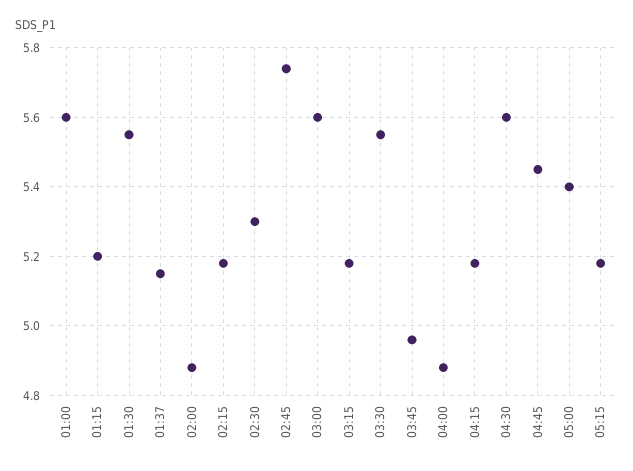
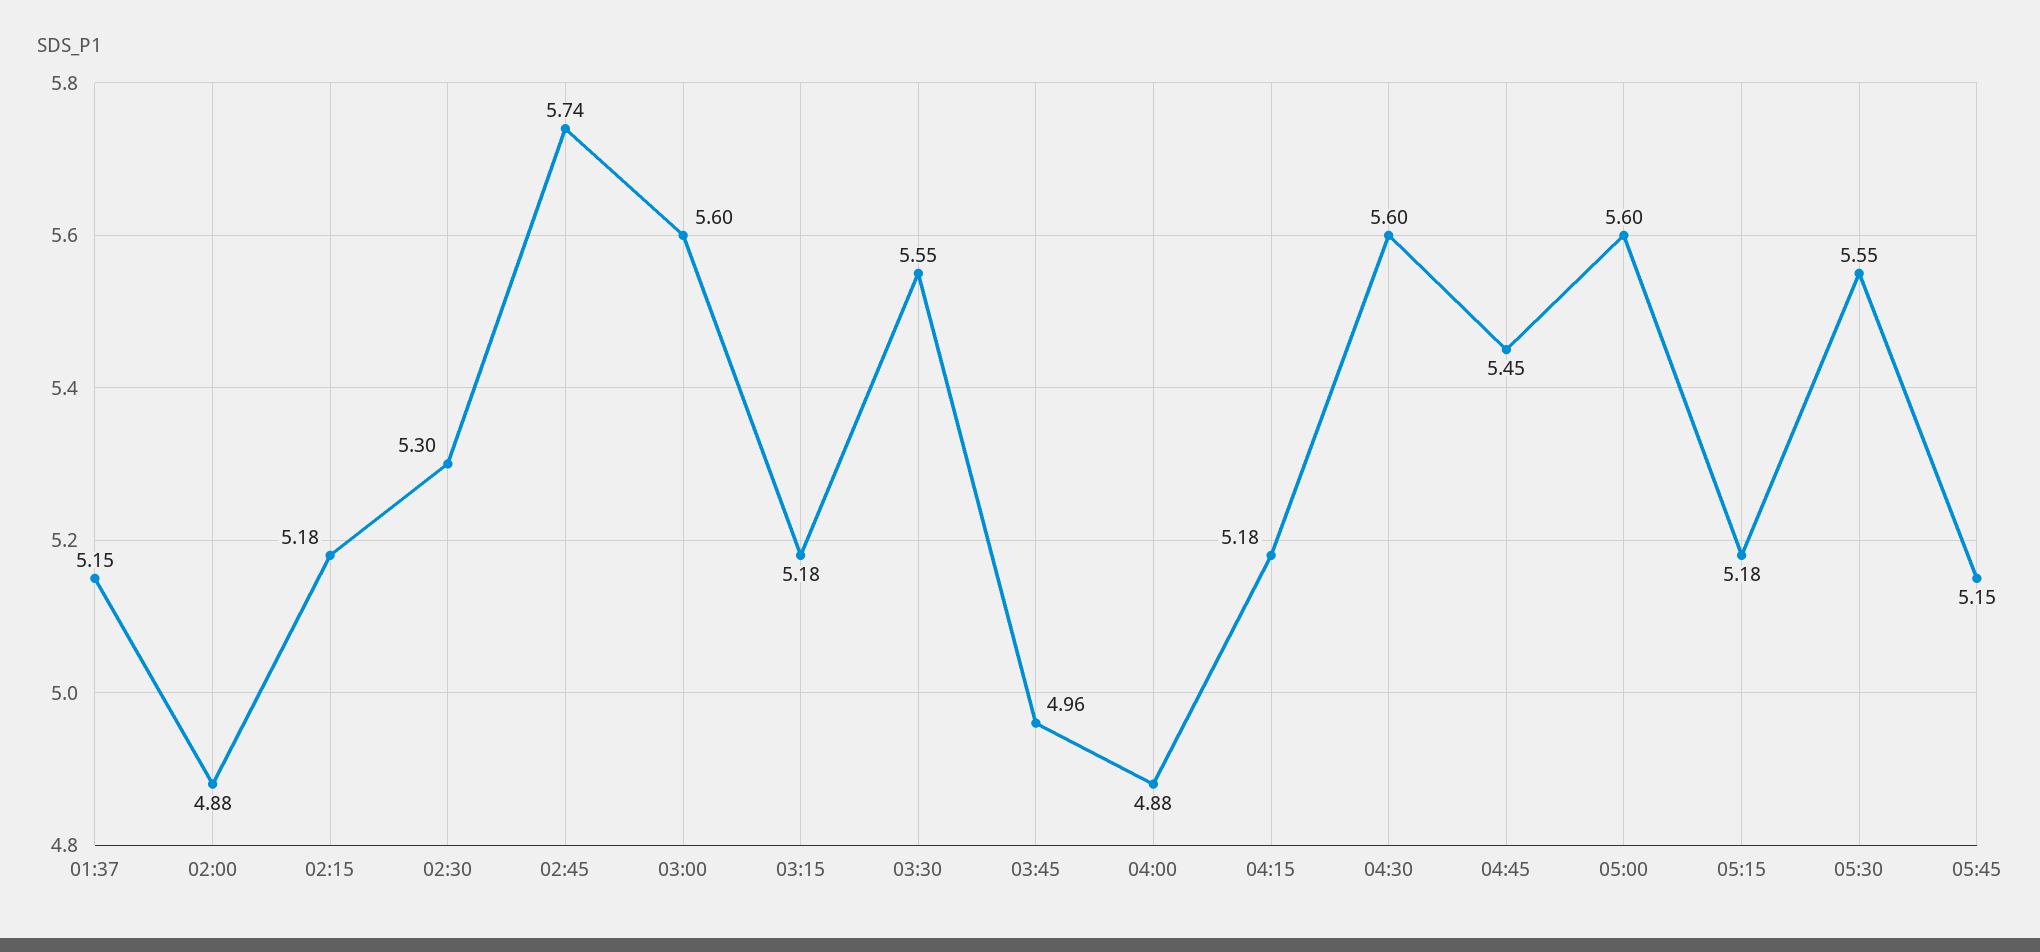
01:00: 5.6 -> none
01:15: 5.2 -> none
01:30: 5.55 -> none
05:00: 5.4 -> 5.6
05:30: none -> 5.55
05:45: none -> 5.15

